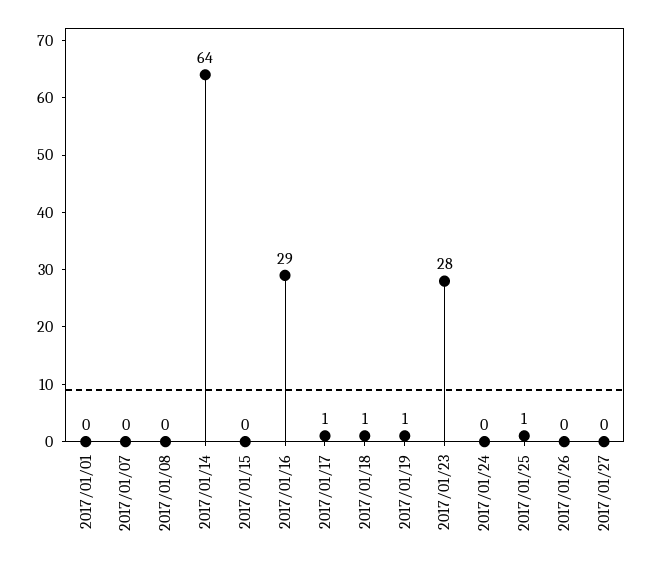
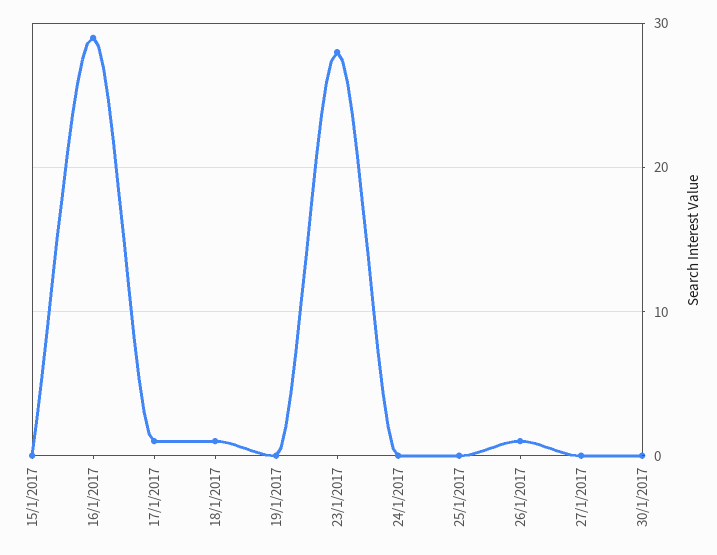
2017/01/01: 0 -> none
2017/01/07: 0 -> none
2017/01/08: 0 -> none
2017/01/14: 64 -> none
2017/01/19: 1 -> 0
2017/01/25: 1 -> 0
2017/01/26: 0 -> 1
30/1/2017: none -> 0

